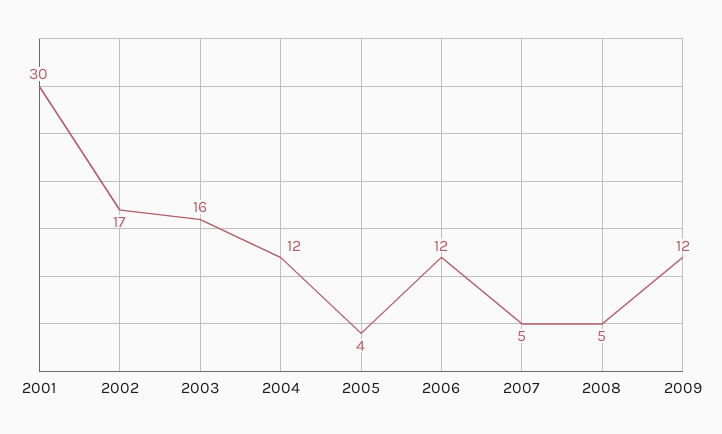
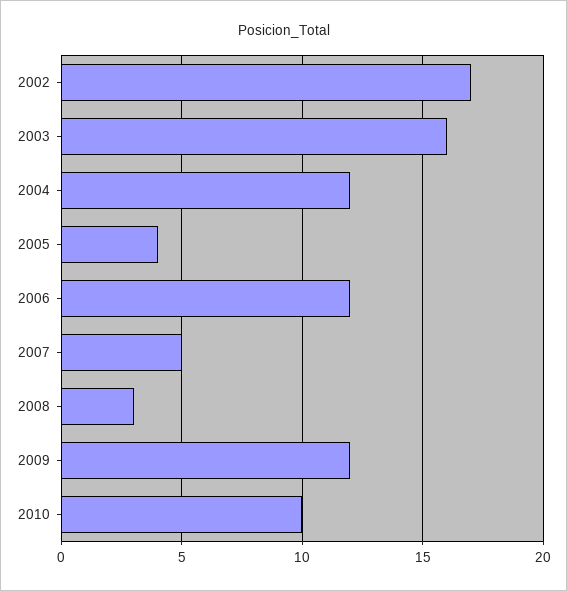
2001: 30 -> none
2008: 5 -> 3
2010: none -> 10

